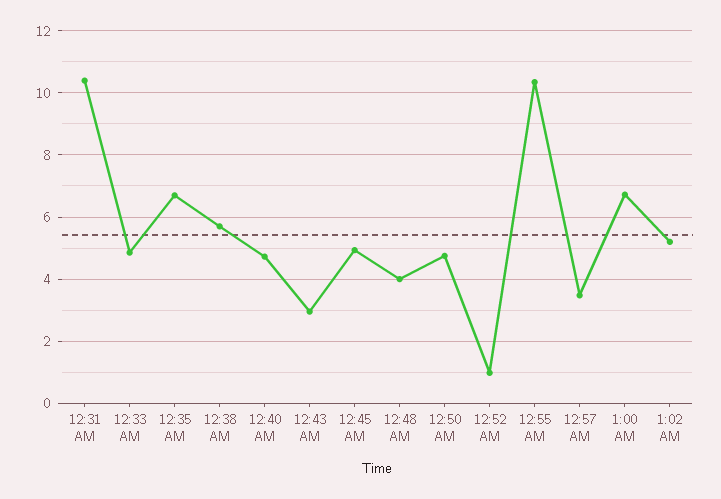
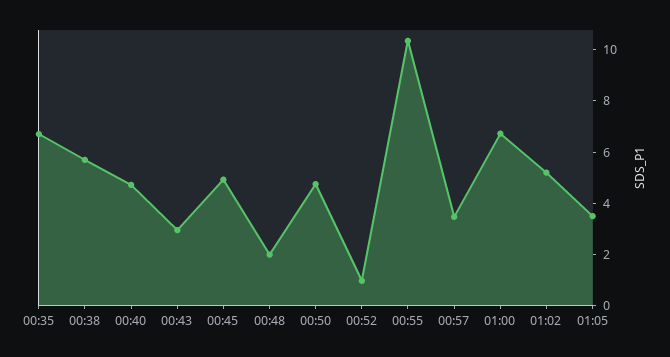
12:31 AM: 10.4 -> none
12:33 AM: 4.8 -> none
12:48 AM: 4 -> 2
01:05: none -> 3.5

